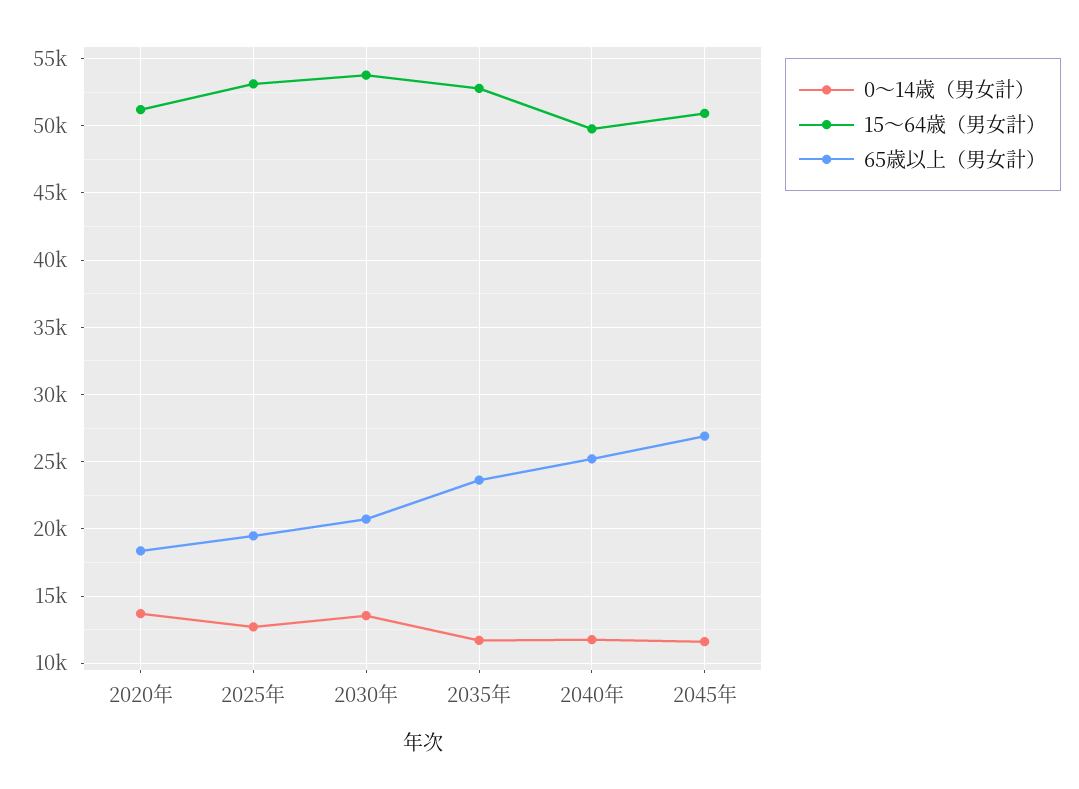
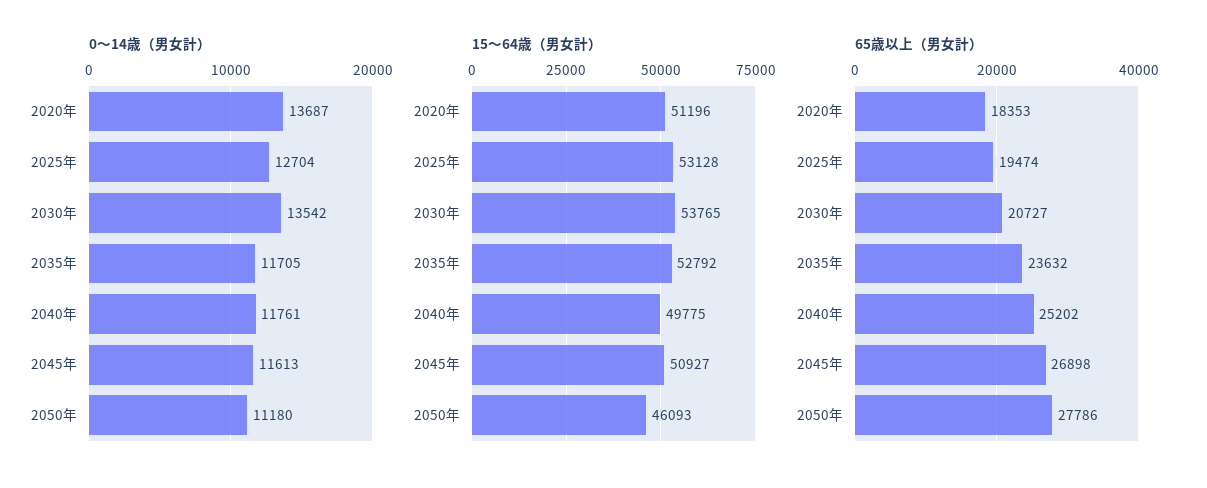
0～14歳（男女計）, 2050年: none -> 11180
15～64歳（男女計）, 2050年: none -> 46093
65歳以上（男女計）, 2050年: none -> 27786

